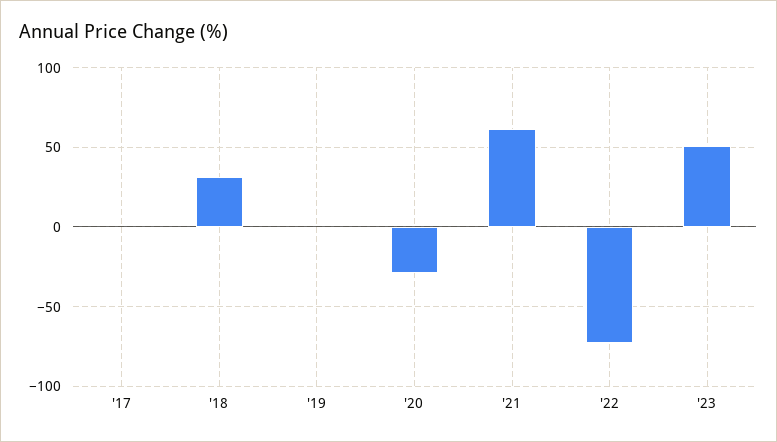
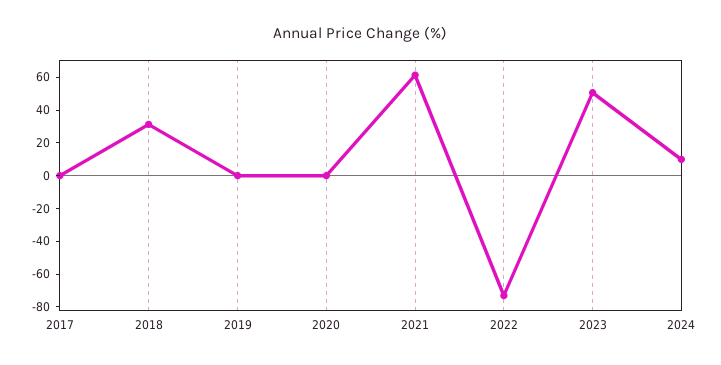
'20: -30 -> 0
2024: none -> 10

